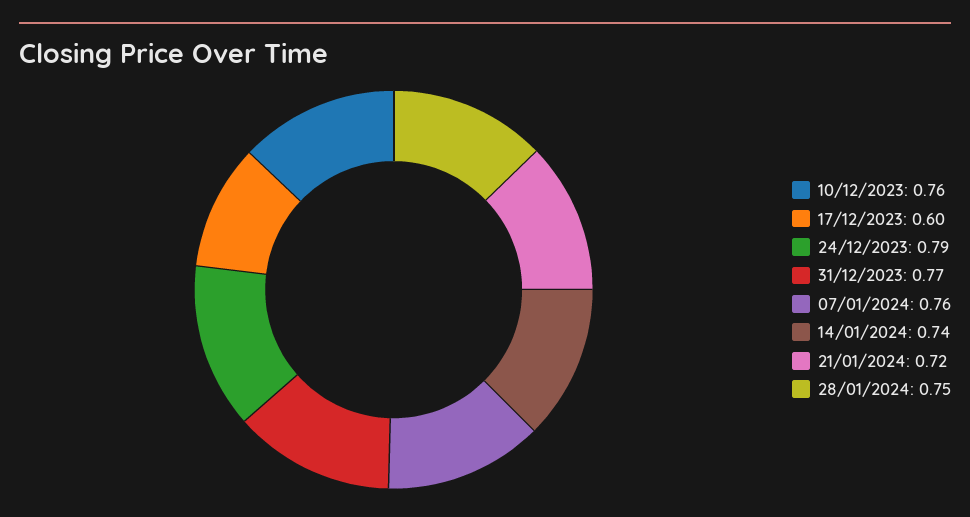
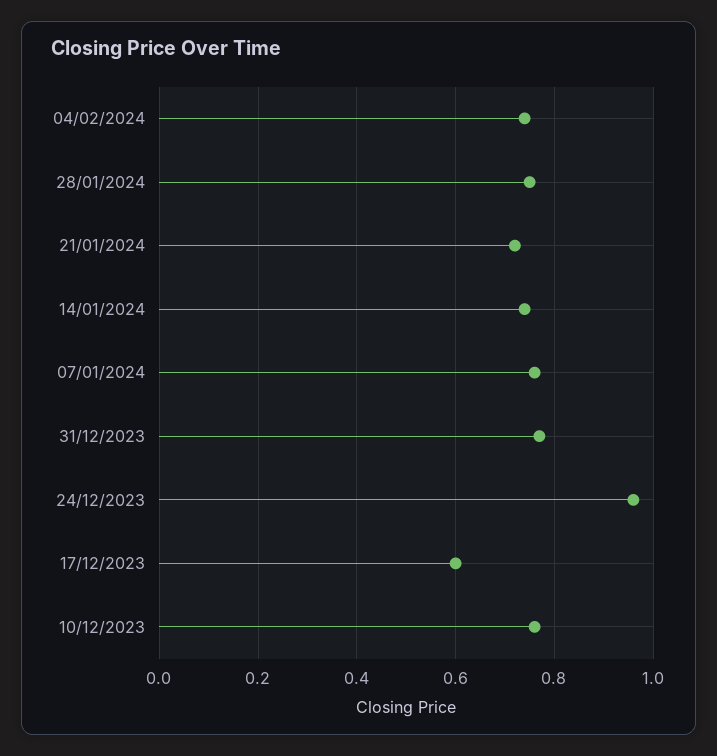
24/12/2023: 0.79 -> 0.95
04/02/2024: none -> 0.75

